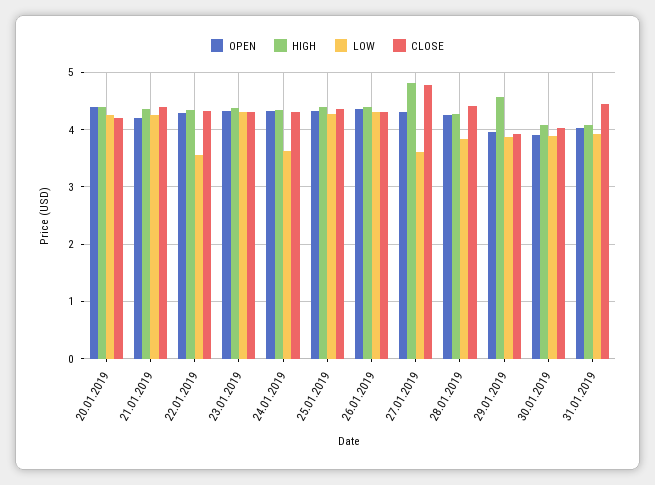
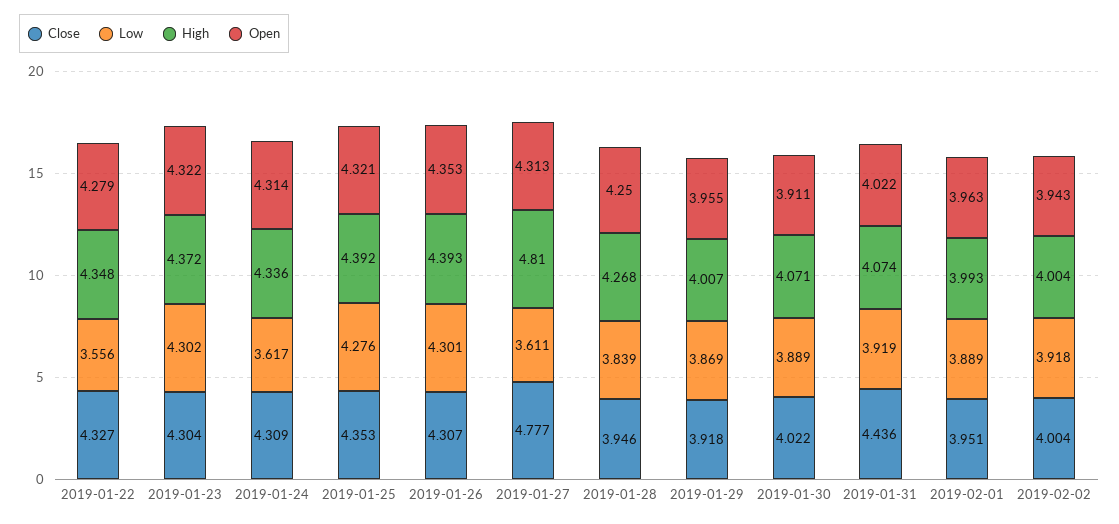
OPEN, 20.01.2019: 4.4 -> none
HIGH, 20.01.2019: 4.4 -> none
LOW, 20.01.2019: 4.2 -> none
CLOSE, 20.01.2019: 4.2 -> none
OPEN, 21.01.2019: 4.2 -> none
HIGH, 21.01.2019: 4.4 -> none
LOW, 21.01.2019: 4.2 -> none
CLOSE, 21.01.2019: 4.4 -> none
CLOSE, 28.01.2019: 4.4 -> 3.946
HIGH, 29.01.2019: 4.6 -> 4.007
CLOSE, 2019-02-01: none -> 3.951
LOW, 2019-02-01: none -> 3.889
HIGH, 2019-02-01: none -> 3.993
OPEN, 2019-02-01: none -> 3.963
CLOSE, 2019-02-02: none -> 4.004
LOW, 2019-02-02: none -> 3.918
HIGH, 2019-02-02: none -> 4.004
OPEN, 2019-02-02: none -> 3.943

